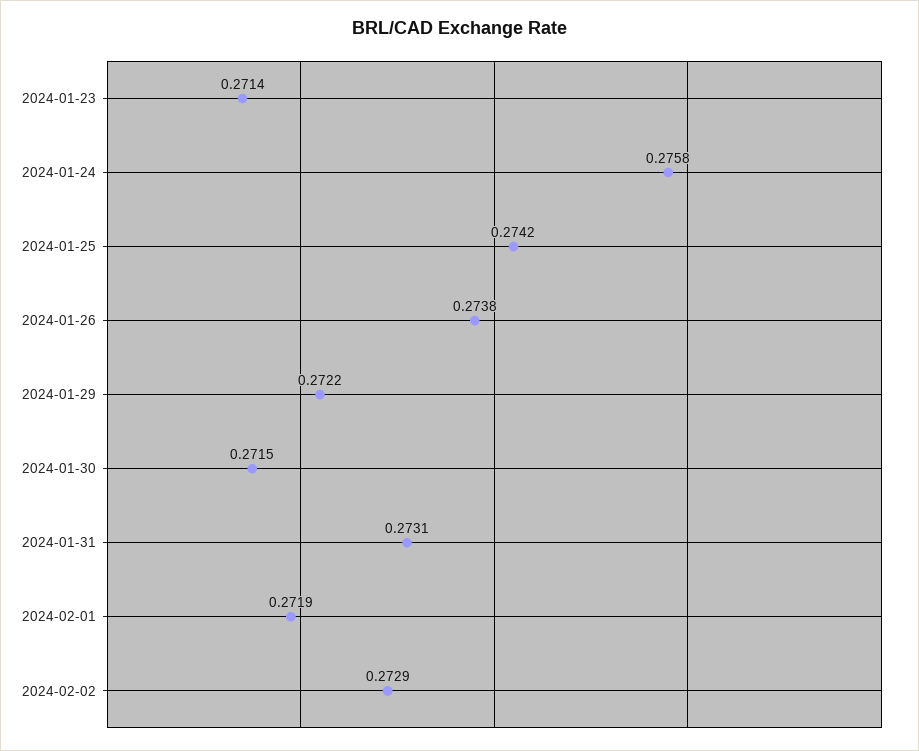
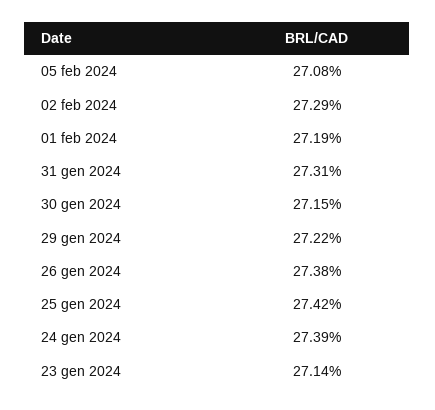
2024-01-24: 0.2758 -> 0.2739
05 feb 2024: none -> 0.2708

